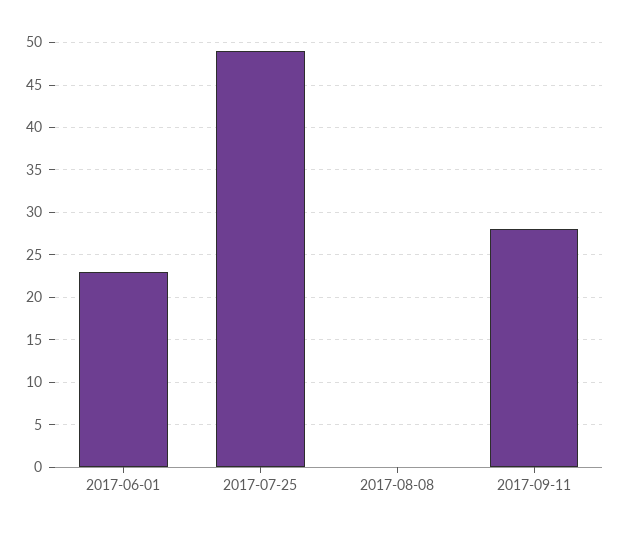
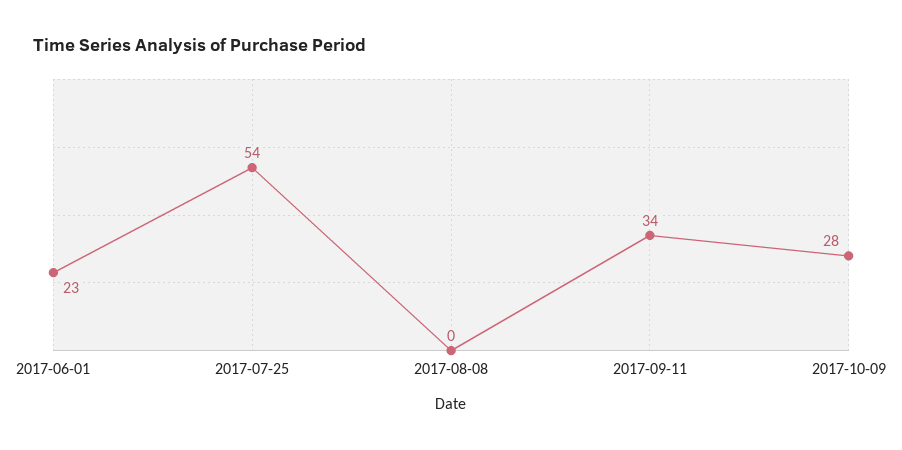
2017-07-25: 49 -> 54
2017-09-11: 28 -> 34
2017-10-09: none -> 28

